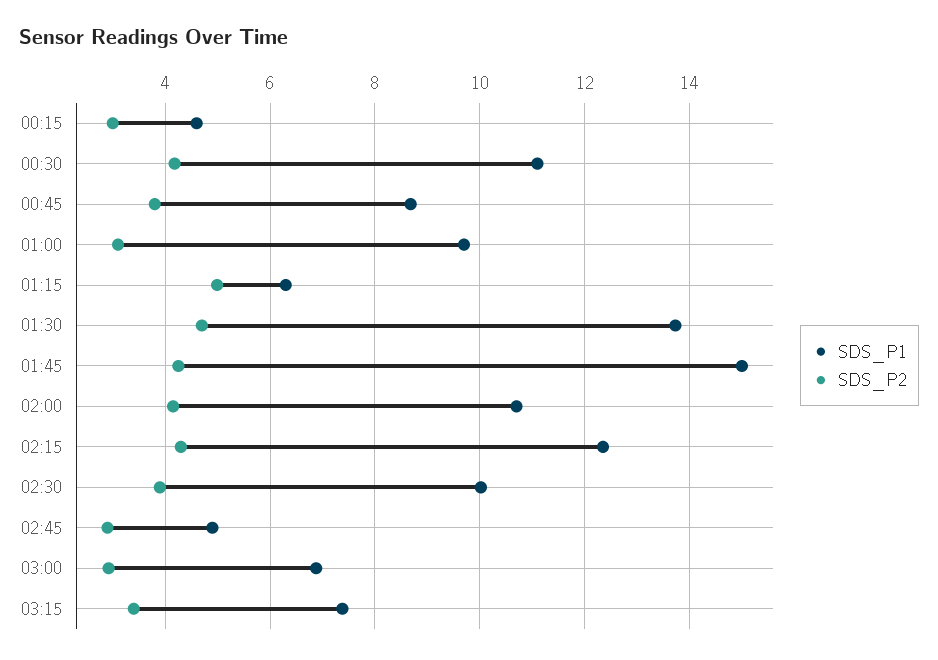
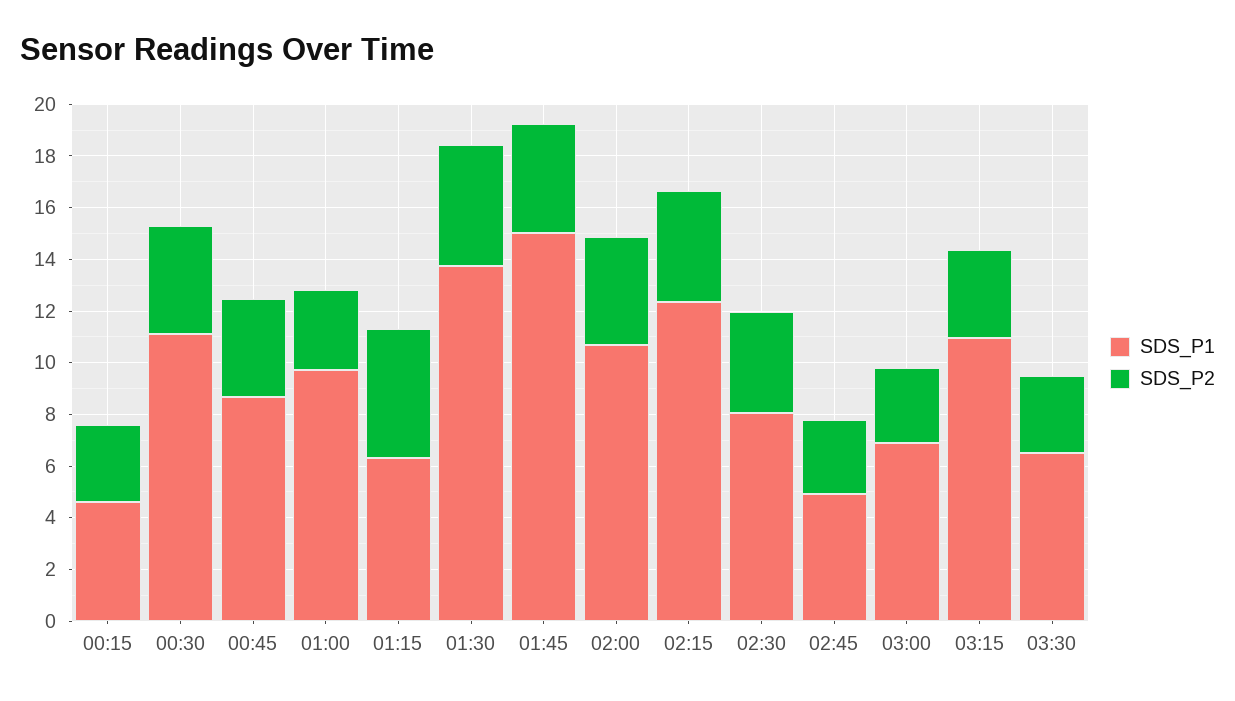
SDS_P1, 02:30: 10 -> 8
SDS_P1, 03:15: 7.4 -> 11
SDS_P1, 03:30: none -> 6.5
SDS_P2, 03:30: none -> 3

